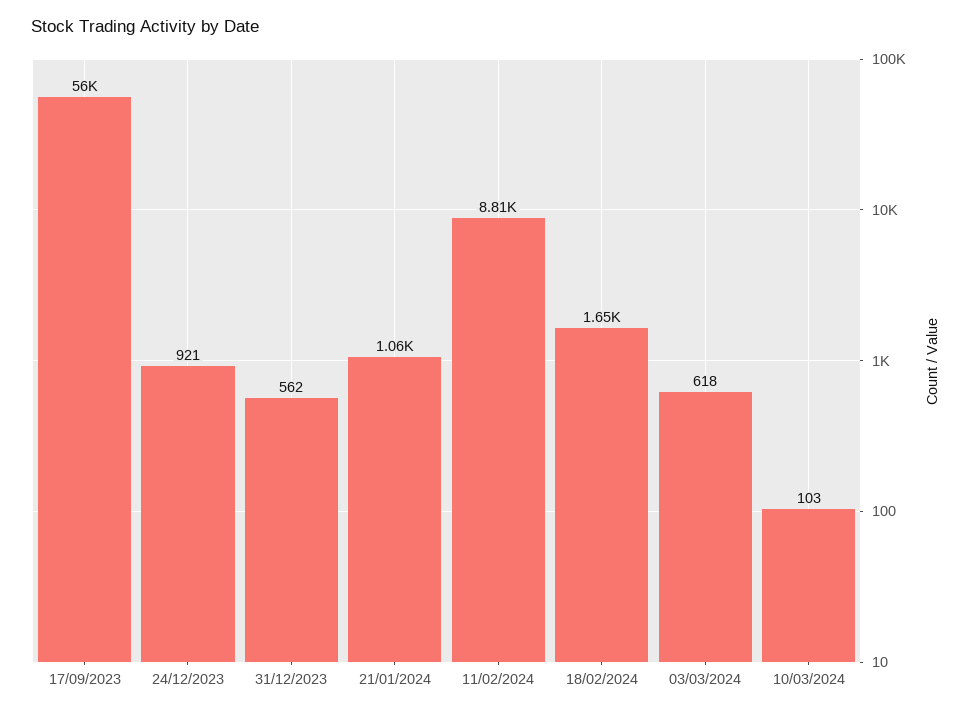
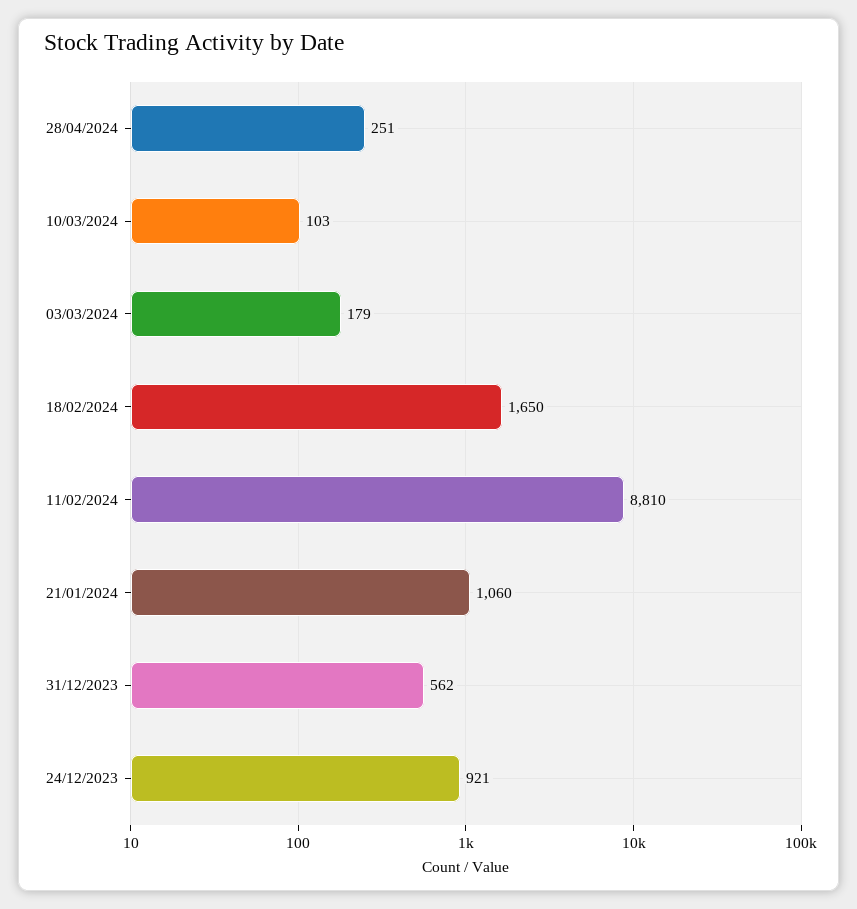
17/09/2023: 56000 -> none
03/03/2024: 618 -> 179
28/04/2024: none -> 251

